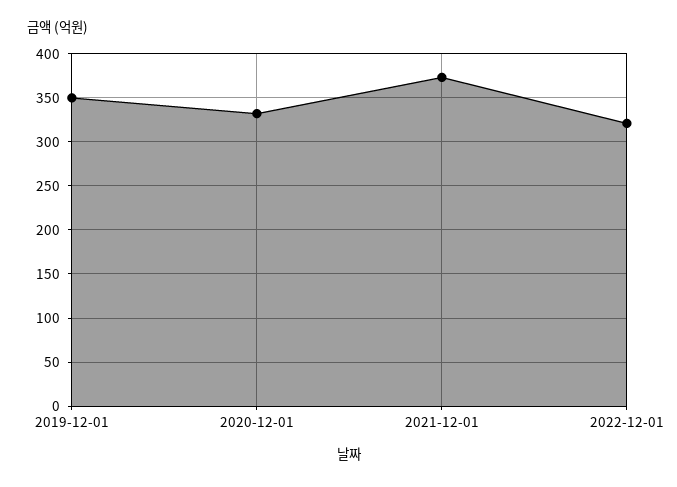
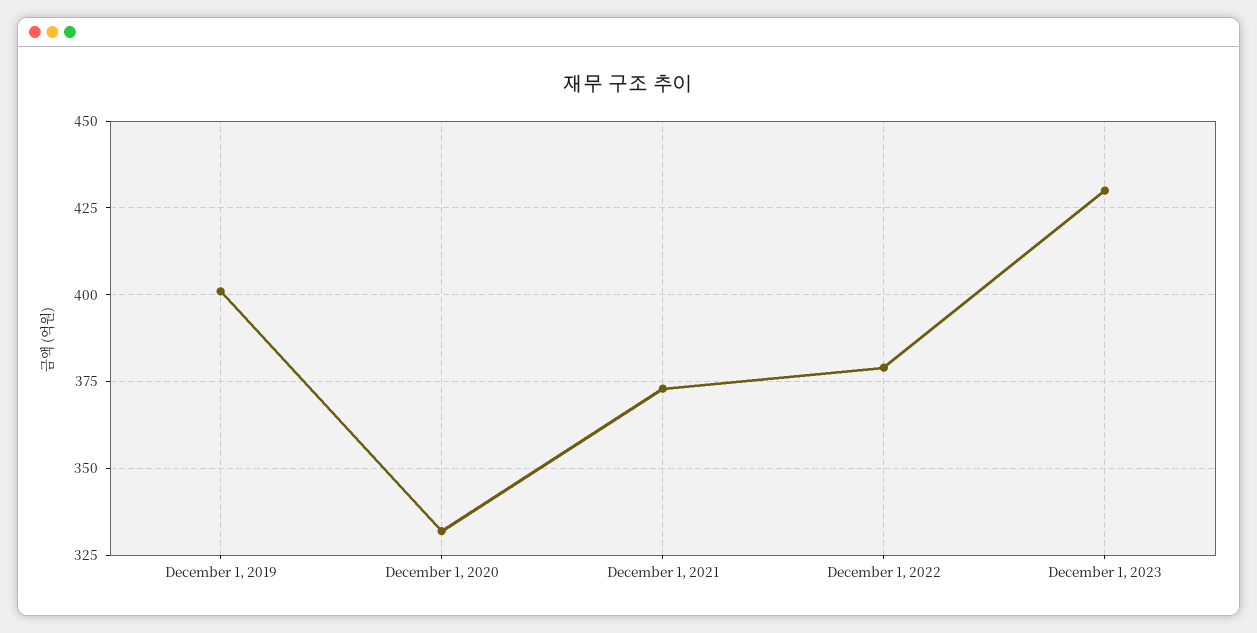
2019-12-01: 350 -> 400
2022-12-01: 320 -> 380
December 1, 2023: none -> 430

